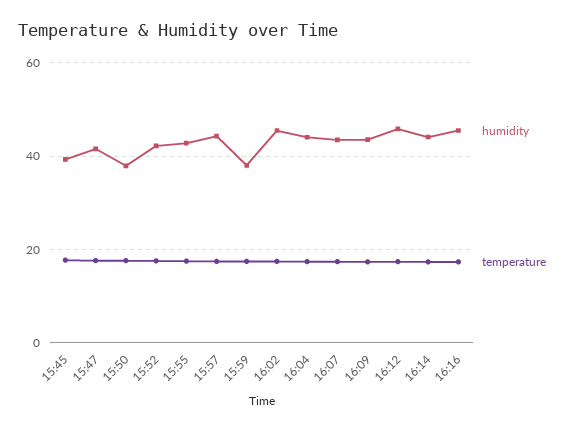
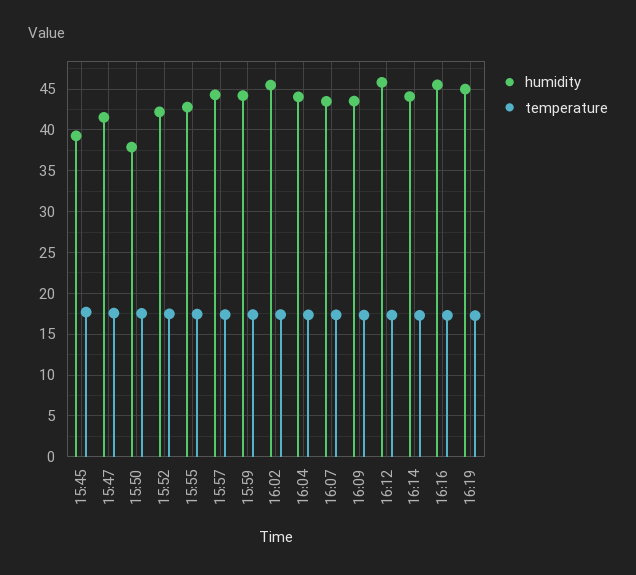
humidity, 15:59: 38 -> 44
humidity, 16:19: none -> 45
temperature, 16:19: none -> 17

